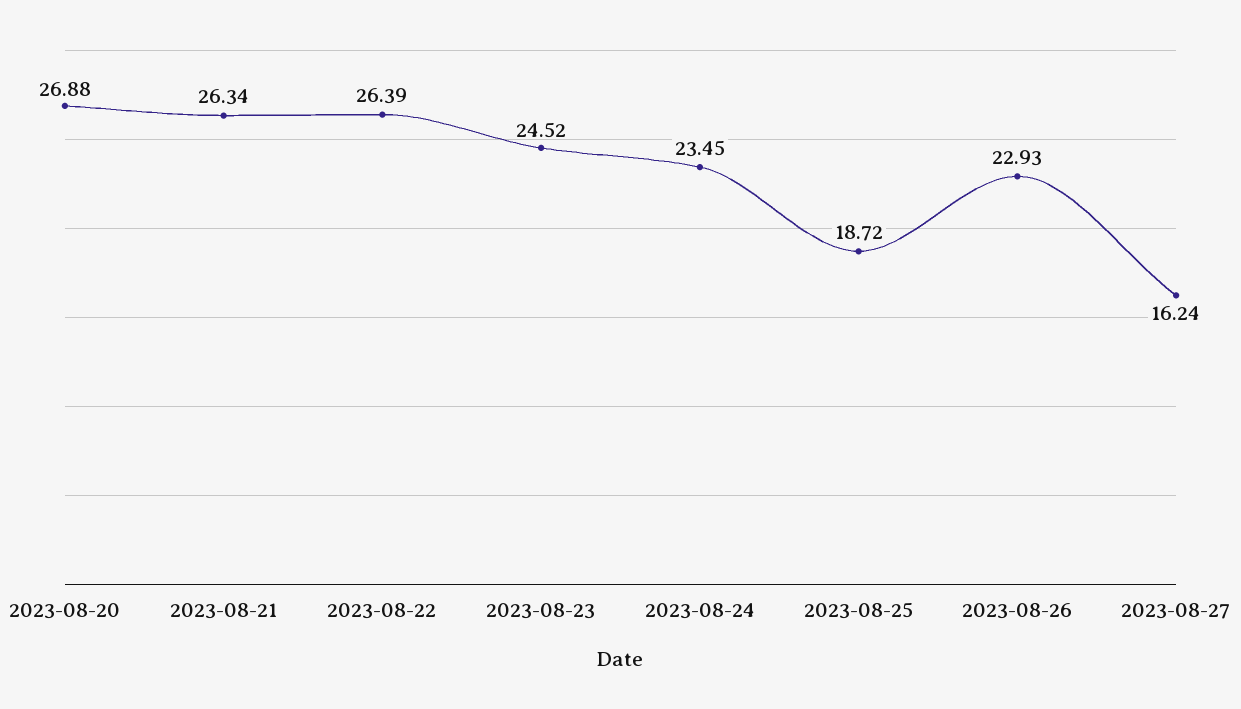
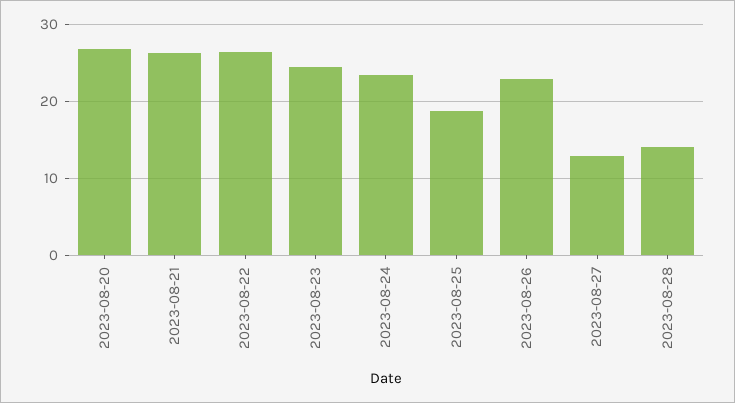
2023-08-27: 16.24 -> 13
2023-08-28: none -> 14

